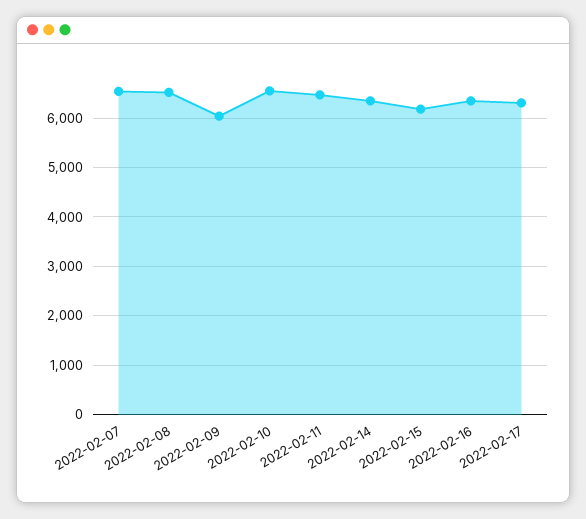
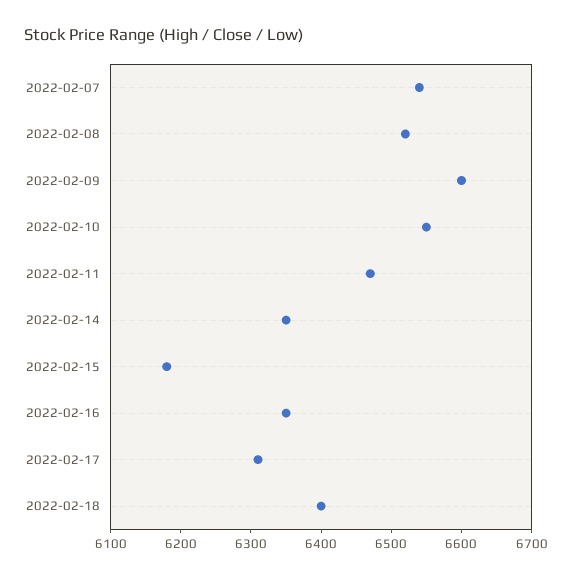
2022-02-09: 6000 -> 6600
2022-02-18: none -> 6400

